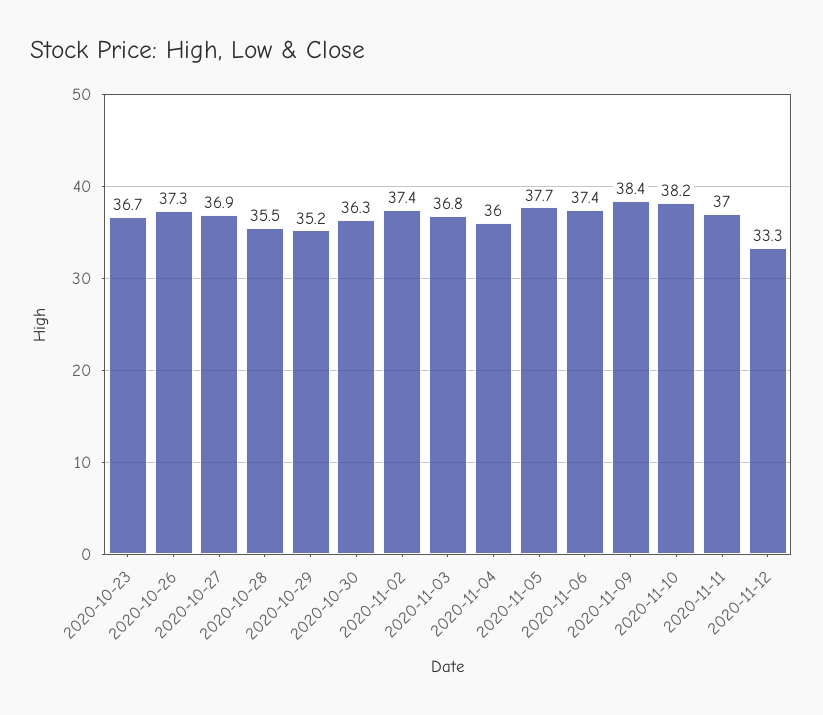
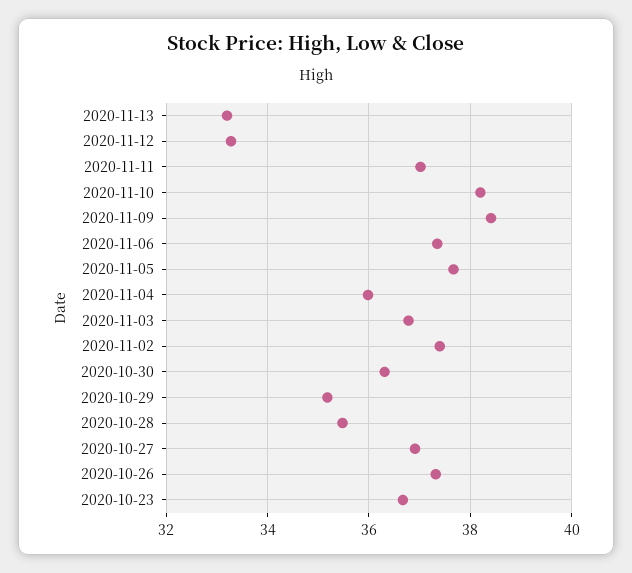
2020-11-13: none -> 33.2

